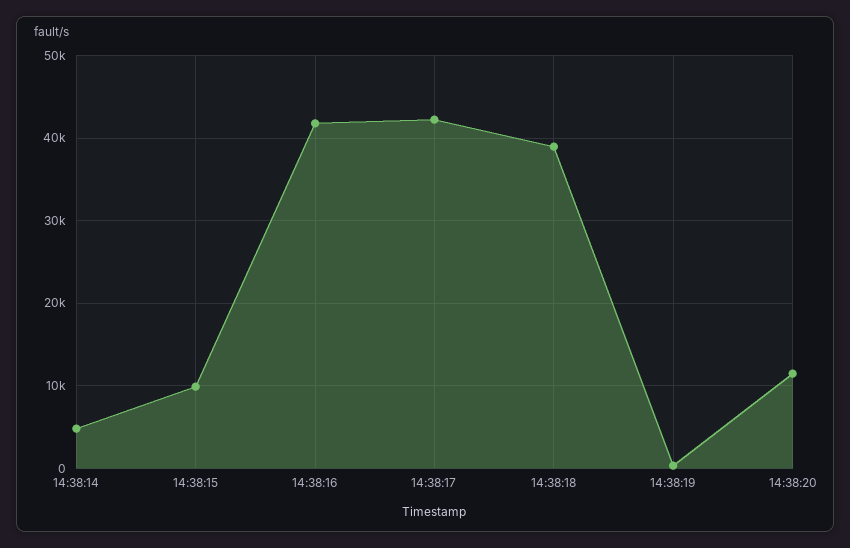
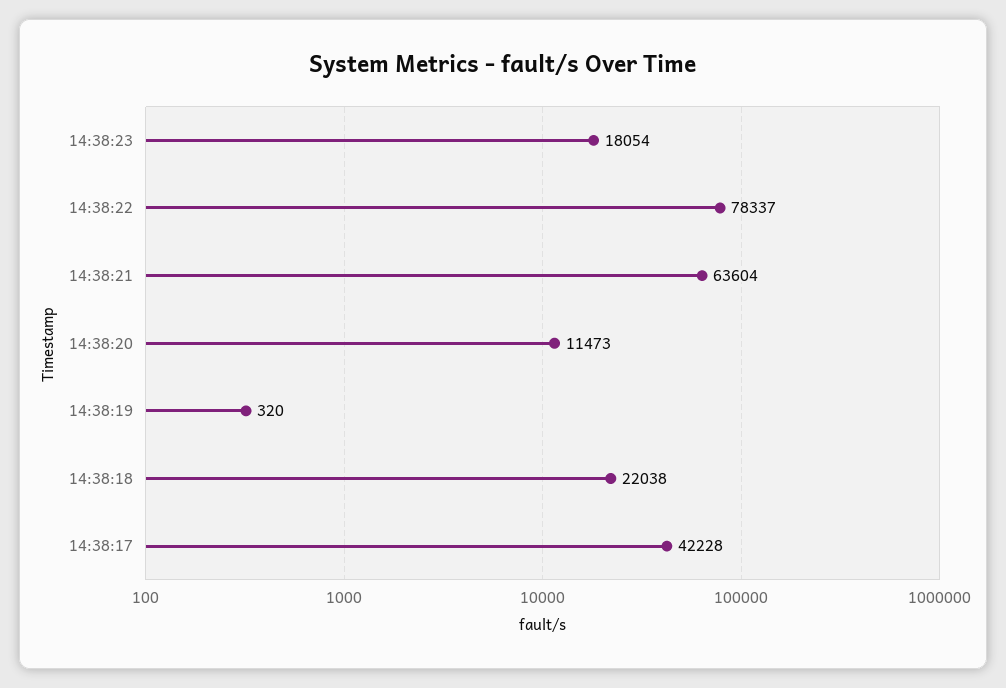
14:38:14: 5000 -> none
14:38:15: 10000 -> none
14:38:16: 42000 -> none
14:38:18: 39000 -> 22038
14:38:23: none -> 18054
14:38:22: none -> 78337
14:38:21: none -> 63604

